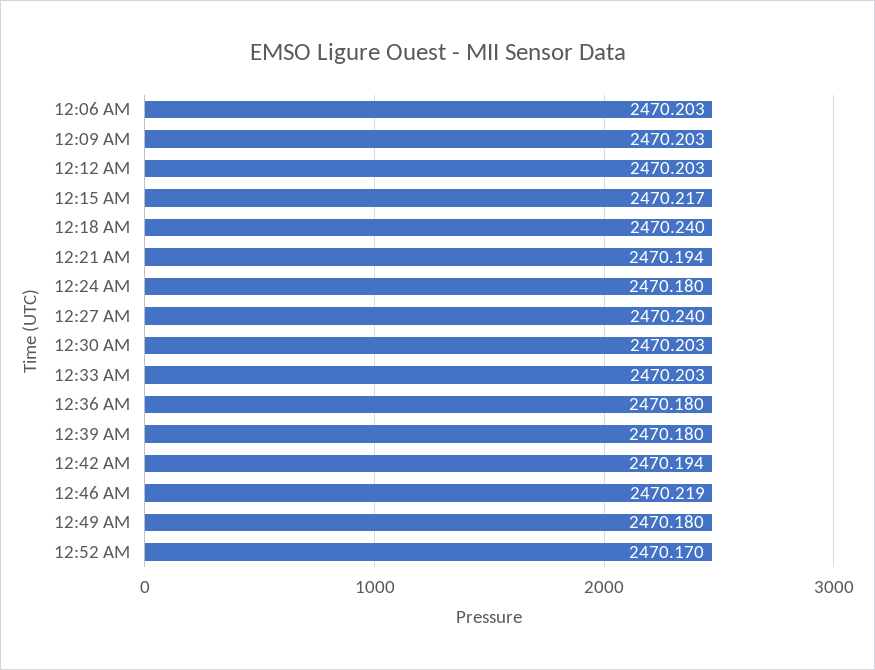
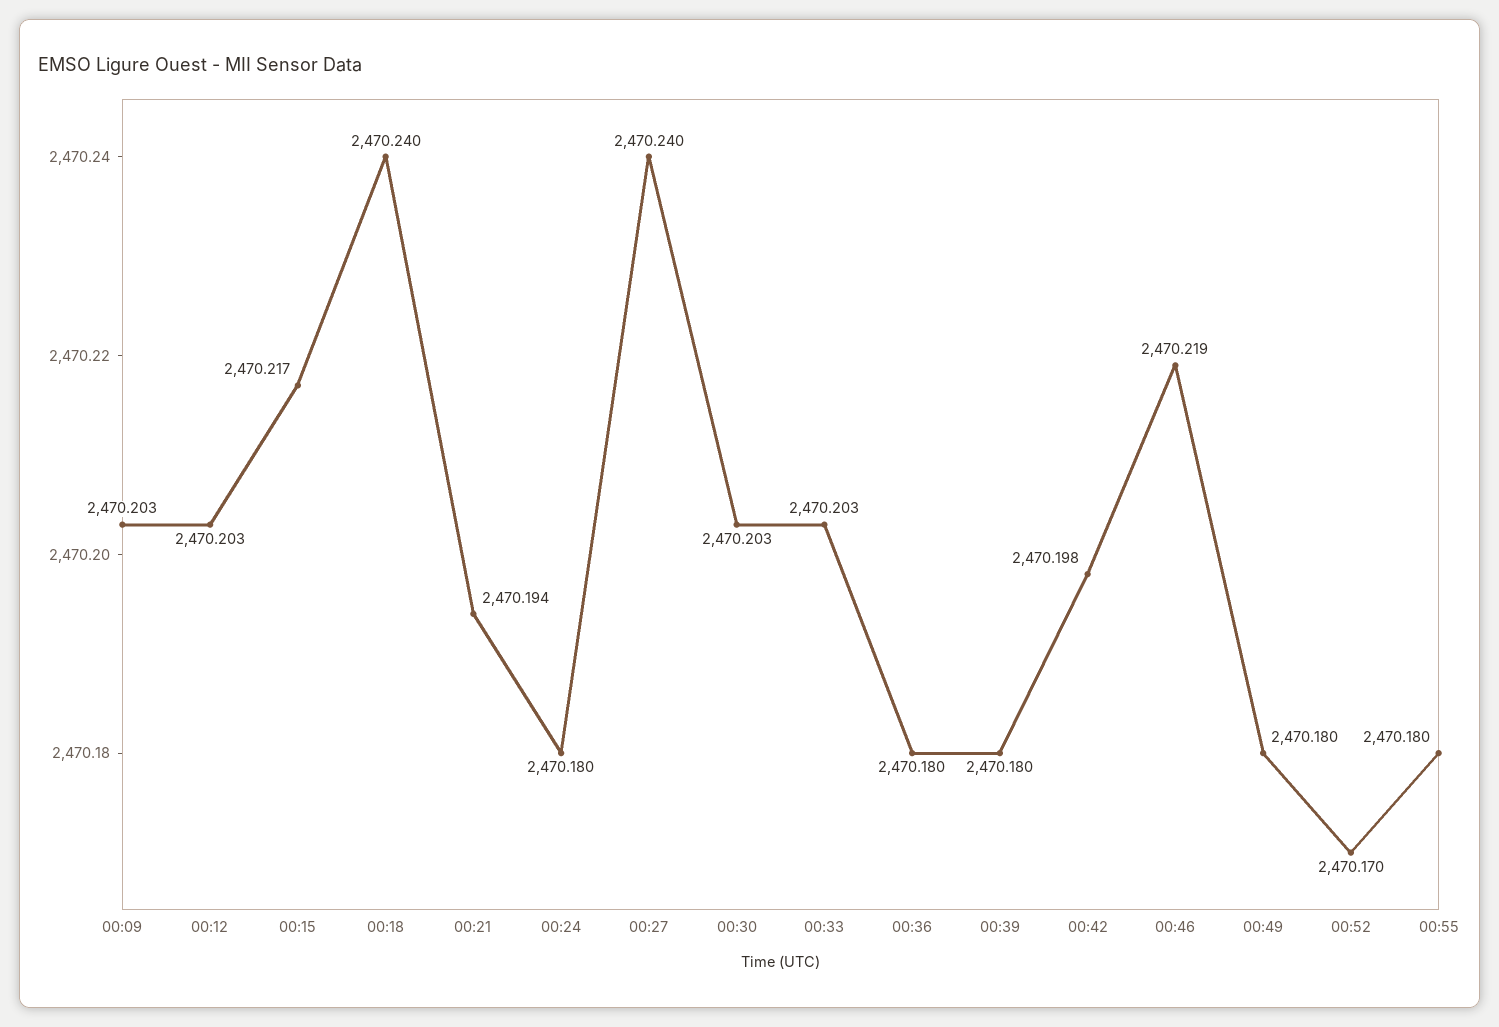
12:06 AM: 2470.203 -> none
12:42 AM: 2470.194 -> 2470.198
00:55: none -> 2470.18

